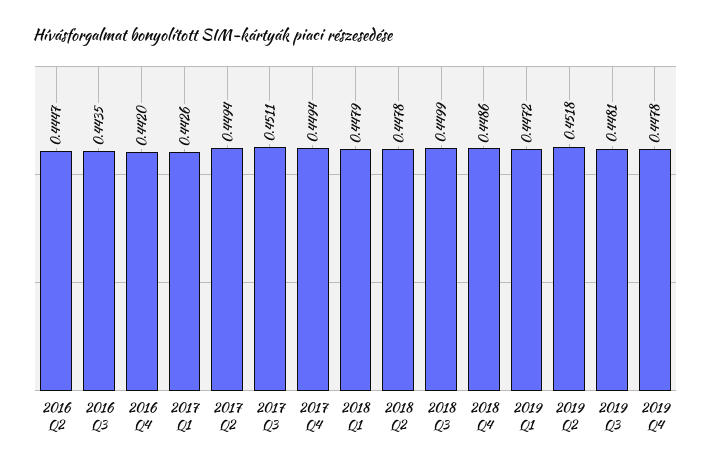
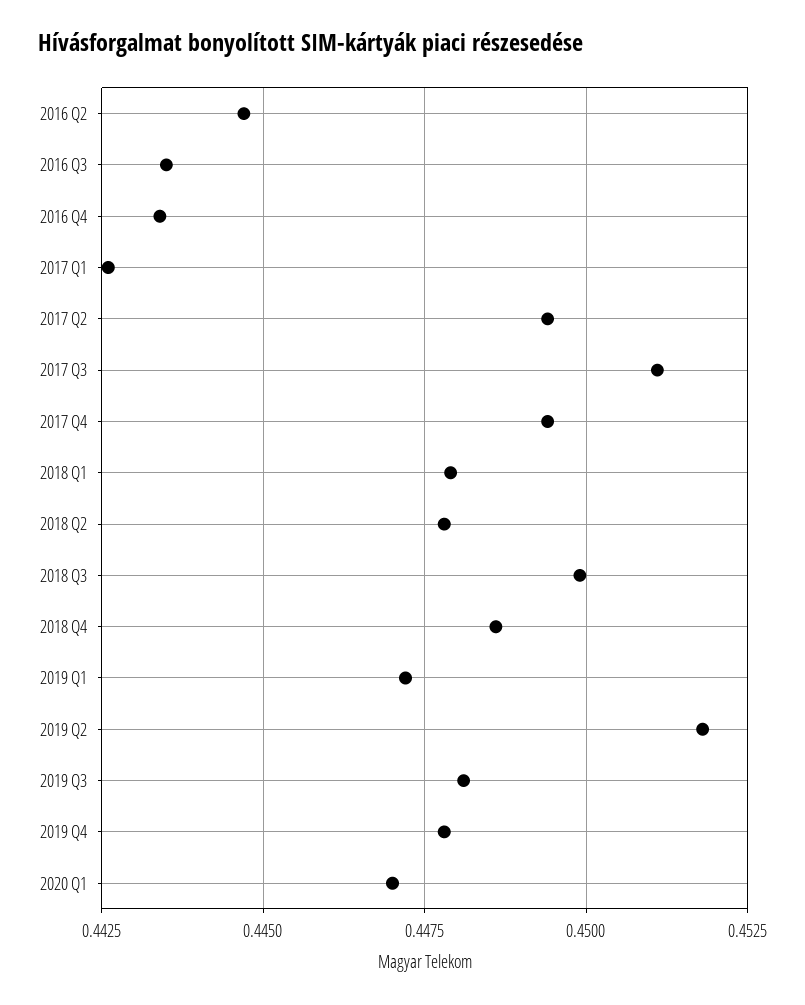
2016 Q4: 0.442 -> 0.4435
2020 Q1: none -> 0.447

